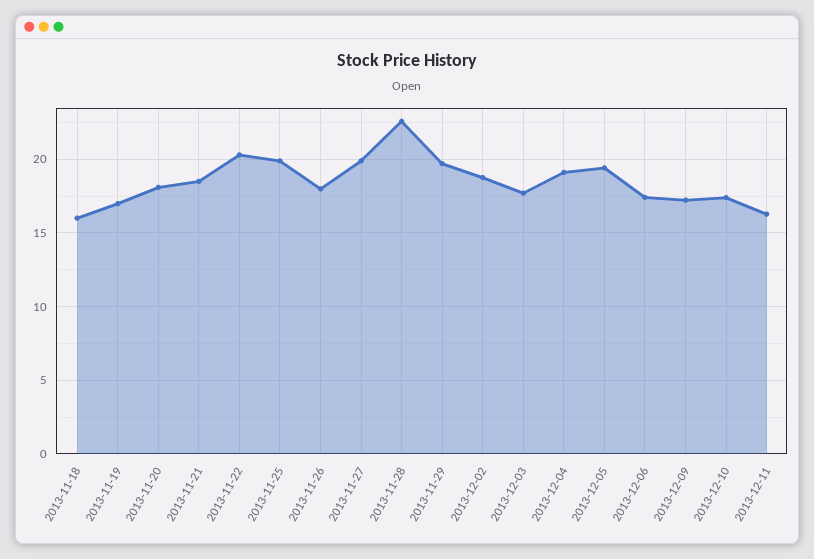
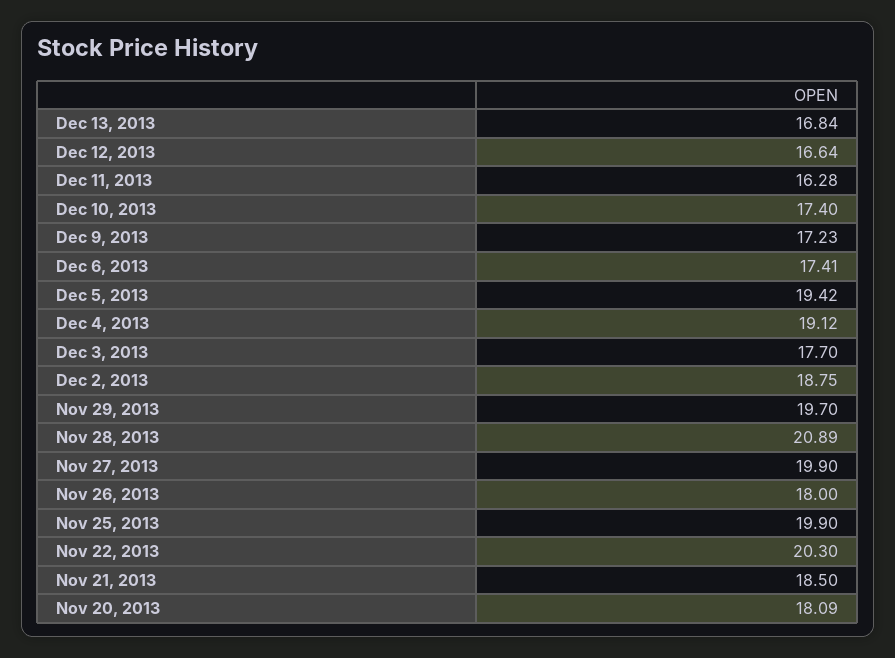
2013-11-18: 16 -> none
2013-11-19: 17 -> none
2013-11-28: 22.5 -> 20.89
Dec 13, 2013: none -> 16.84
Dec 12, 2013: none -> 16.64

